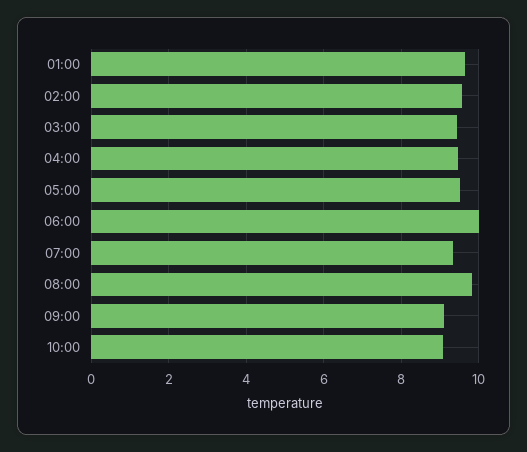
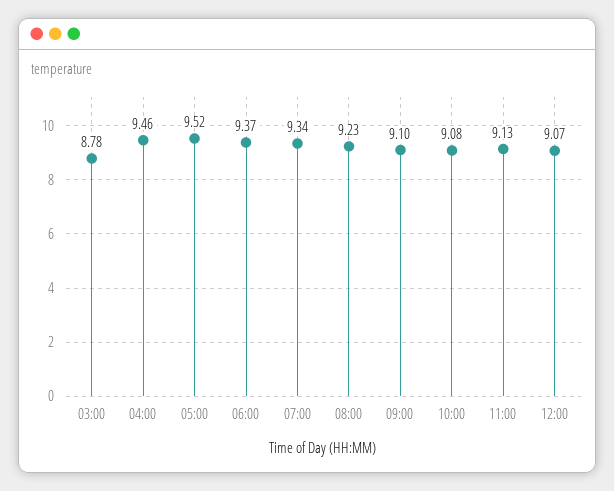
01:00: 9.6 -> none
02:00: 9.6 -> none
03:00: 9.4 -> 8.78
06:00: 10 -> 9.37
08:00: 9.8 -> 9.23
11:00: none -> 9.13
12:00: none -> 9.07

